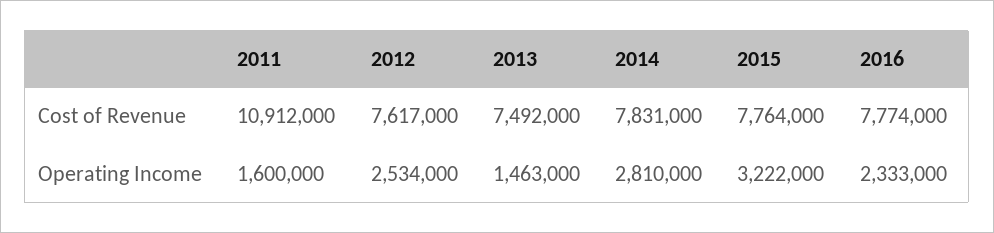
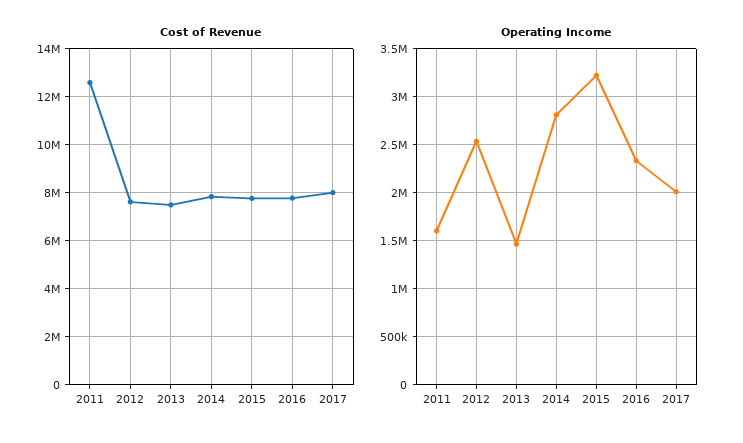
Cost of Revenue, 2011: 10912000 -> 12500000
Cost of Revenue, 2017: none -> 8000000
Operating Income, 2017: none -> 2000000

